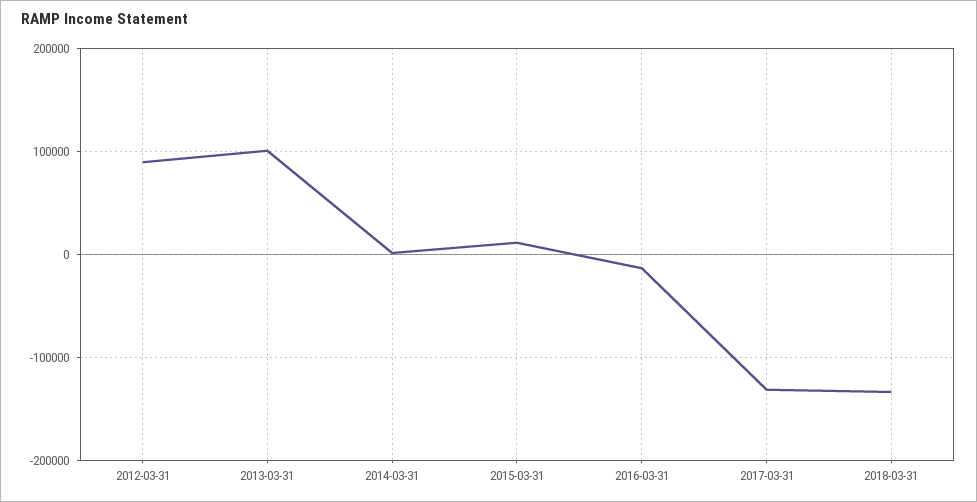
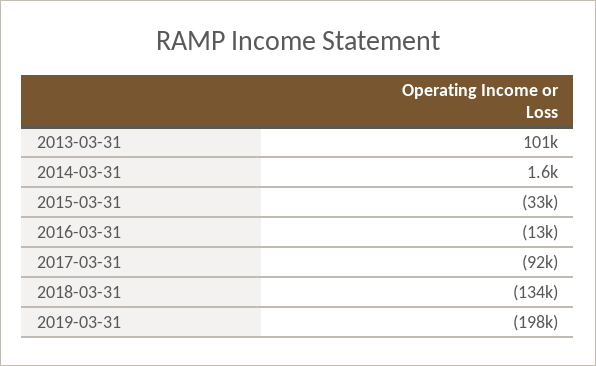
2012-03-31: 90000 -> none
2015-03-31: 10000 -> -33000
2017-03-31: -130000 -> -92000
2019-03-31: none -> -198000

